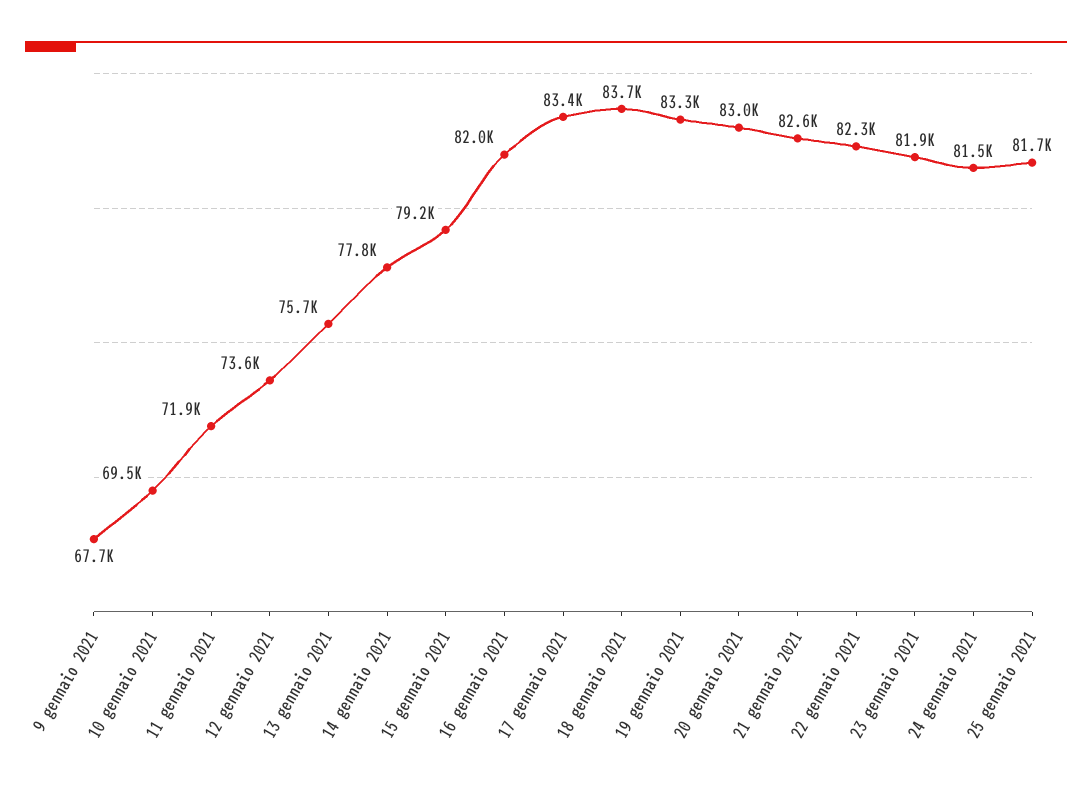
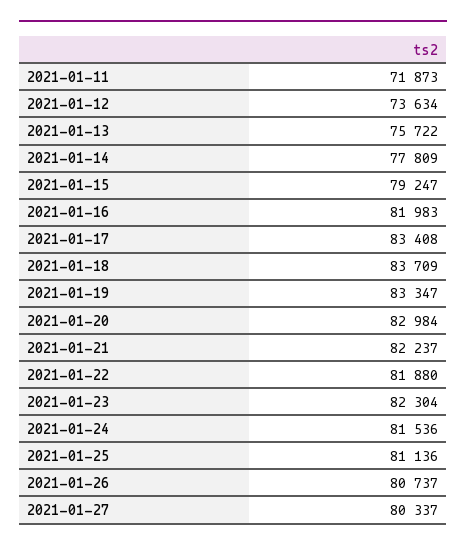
9 gennaio 2021: 67700 -> none
10 gennaio 2021: 69500 -> none
21 gennaio 2021: 82600 -> 82237
22 gennaio 2021: 82300 -> 81880
23 gennaio 2021: 81900 -> 82304
25 gennaio 2021: 81700 -> 81136
2021-01-26: none -> 80737
2021-01-27: none -> 80337

